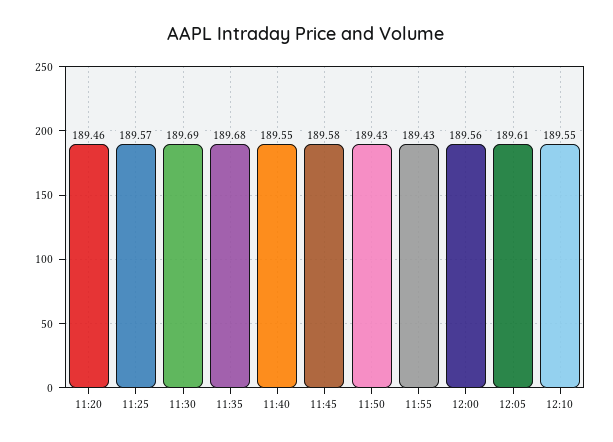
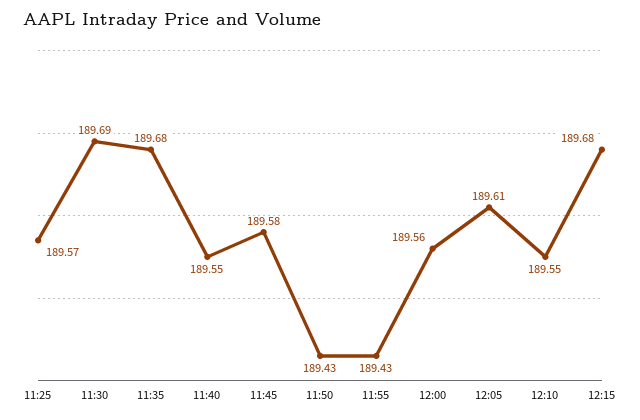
11:20: 189.46 -> none
12:15: none -> 189.68

